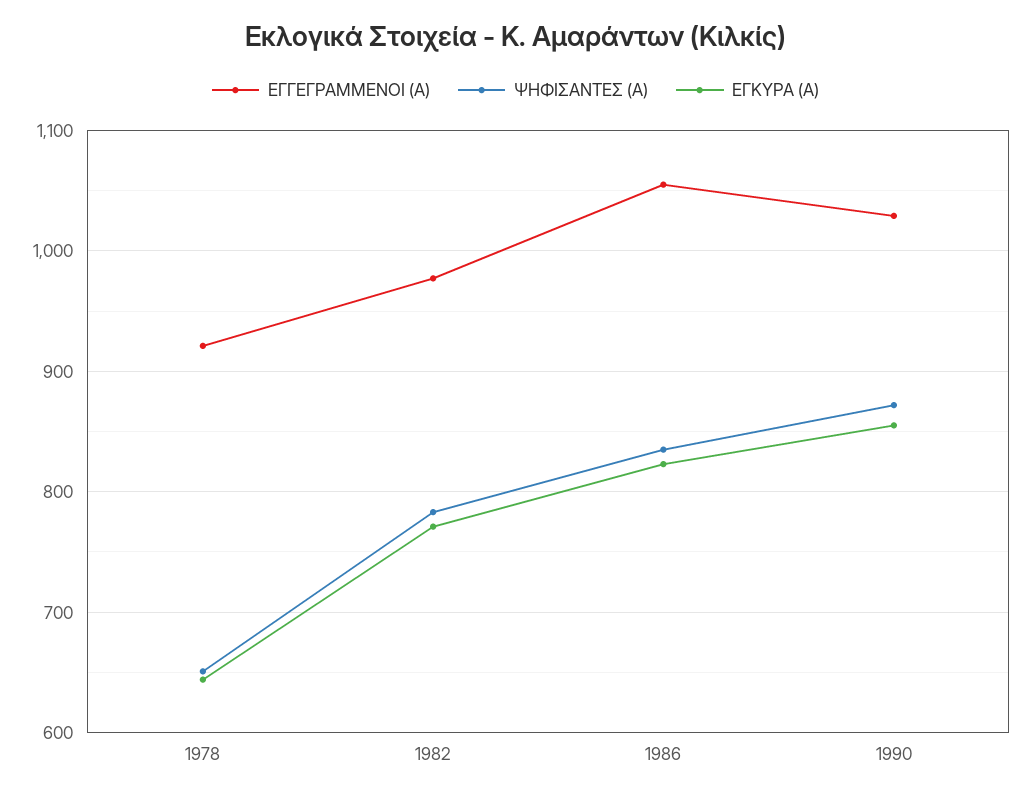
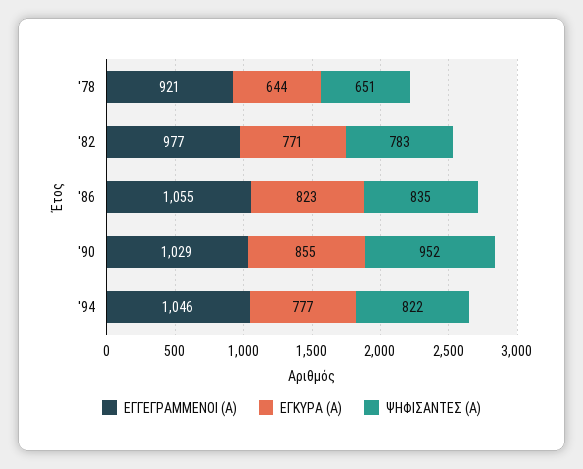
ΨΗΦΙΣΑΝΤΕΣ (Α), 1990: 870 -> 952
ΕΓΓΕΓΡΑΜΜΕΝΟΙ (Α), '94: none -> 1046
ΕΓΚΥΡΑ (Α), '94: none -> 777
ΨΗΦΙΣΑΝΤΕΣ (Α), '94: none -> 822

